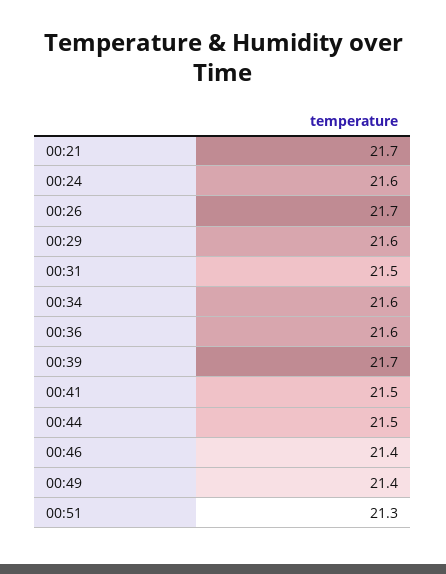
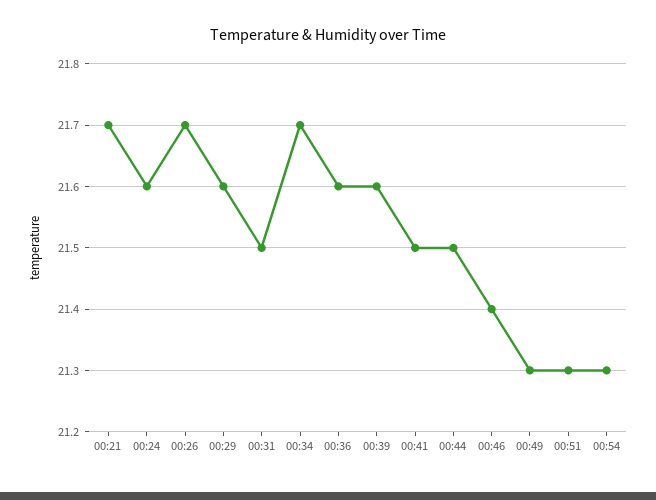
00:34: 21.6 -> 21.7
00:39: 21.7 -> 21.6
00:49: 21.4 -> 21.3
00:54: none -> 21.3

